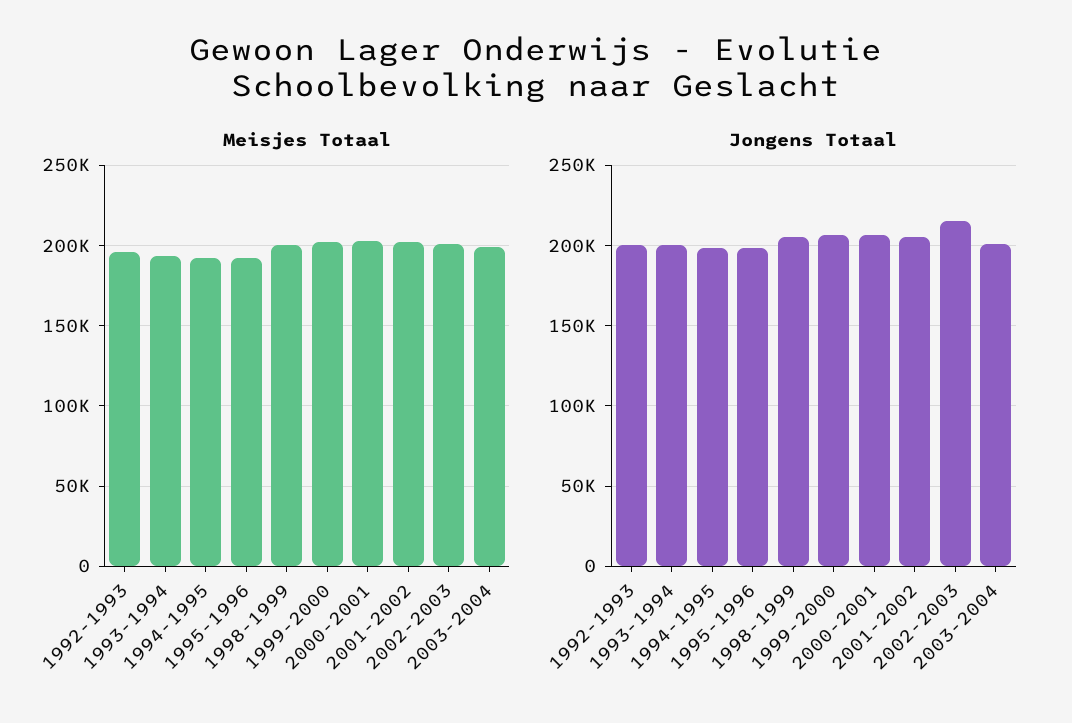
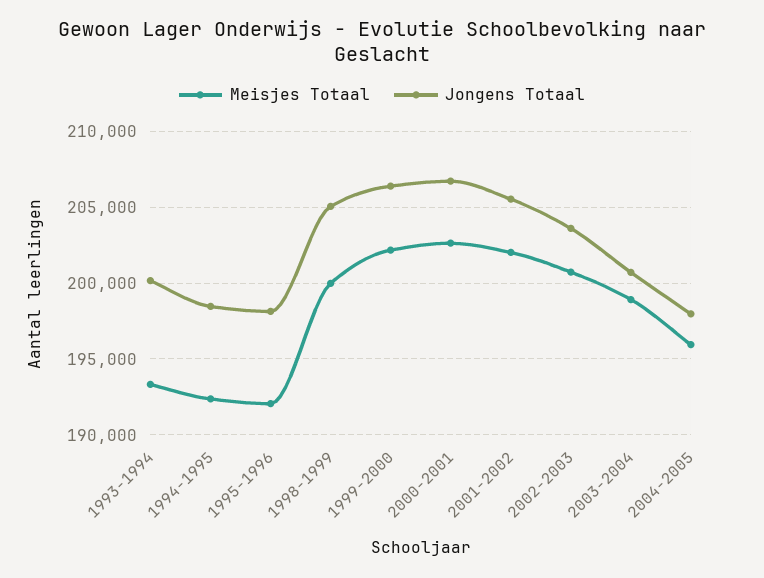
Meisjes Totaal, 1992-1993: 195000 -> none
Jongens Totaal, 1992-1993: 200000 -> none
Jongens Totaal, 2002-2003: 215000 -> 203500
Meisjes Totaal, 2004-2005: none -> 196000
Jongens Totaal, 2004-2005: none -> 198000

